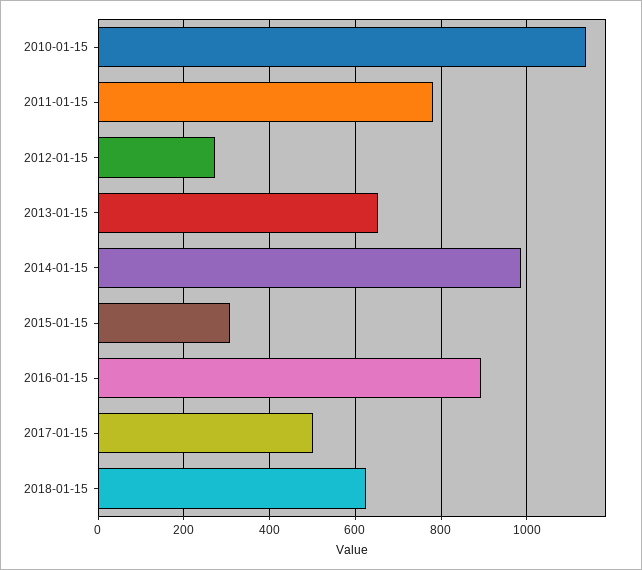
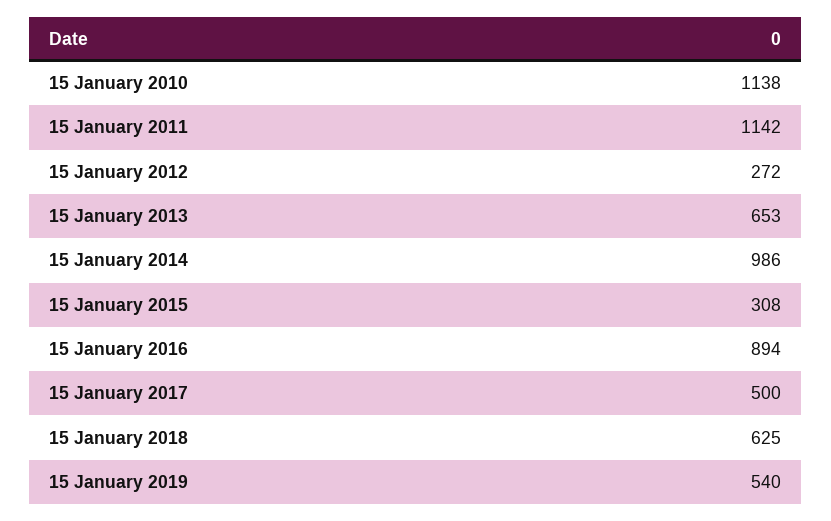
2011-01-15: 780 -> 1142
15 January 2019: none -> 540

